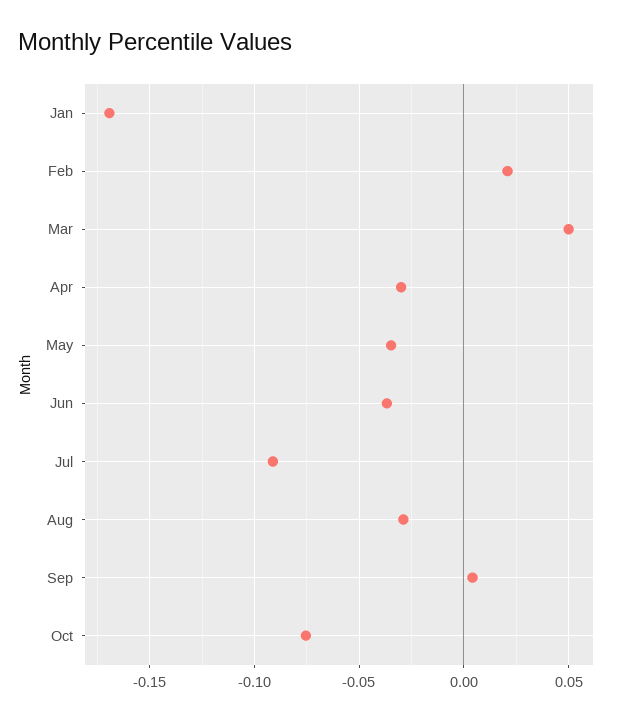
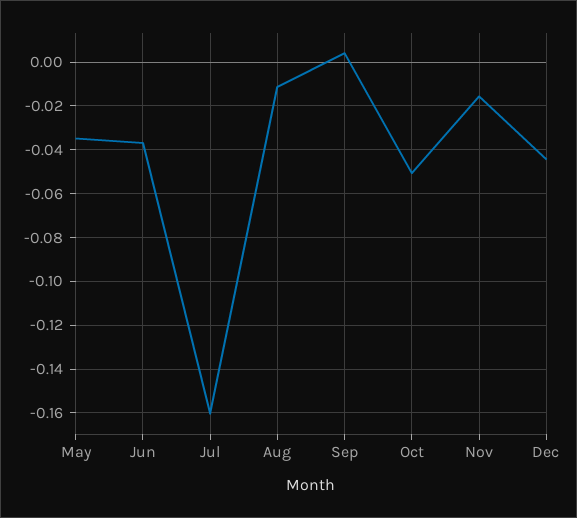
Jan: -0.17 -> none
Feb: 0.02 -> none
Mar: 0.05 -> none
Apr: -0.03 -> none
Jul: -0.09 -> -0.16
Aug: -0.03 -> -0.01
Oct: -0.075 -> -0.05
Nov: none -> -0.015
Dec: none -> -0.045

